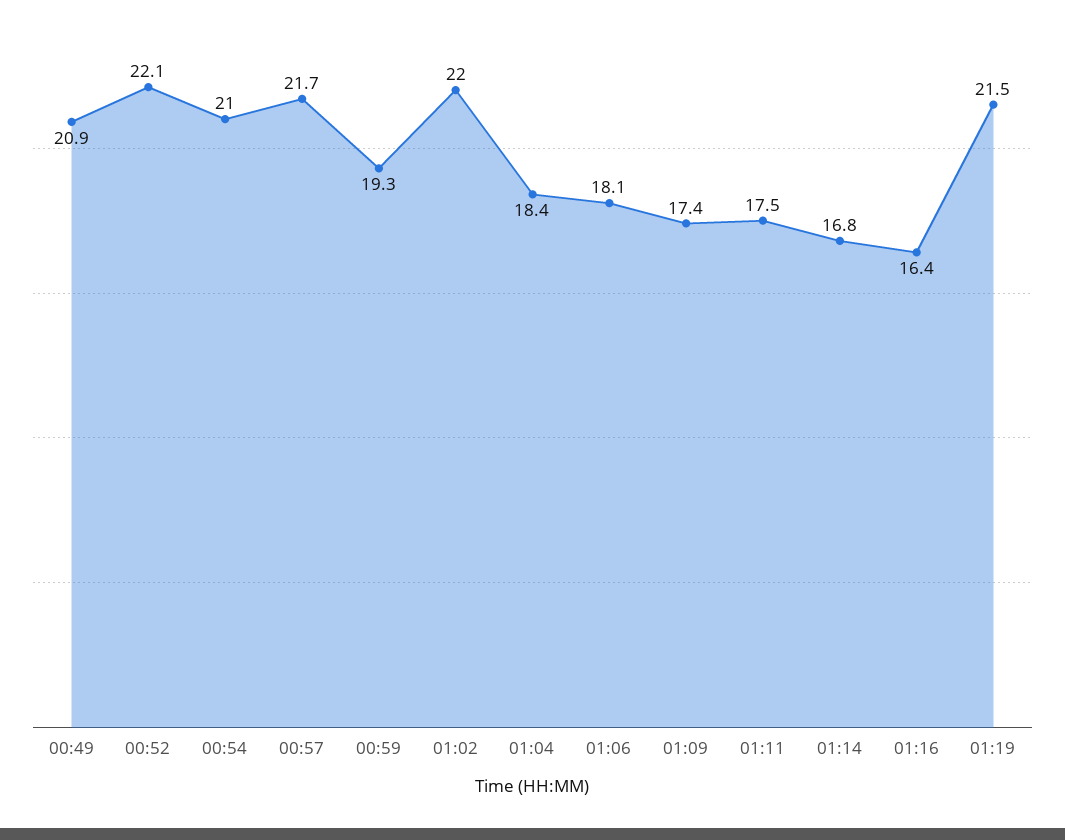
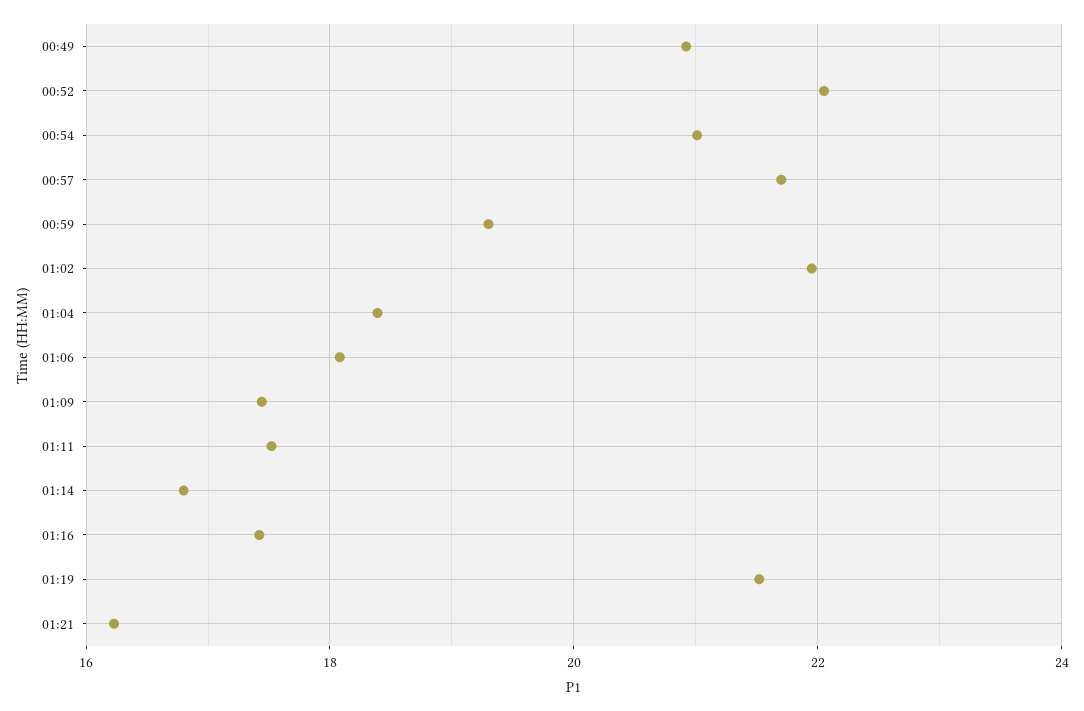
01:16: 16.4 -> 17.4
01:21: none -> 16.2

